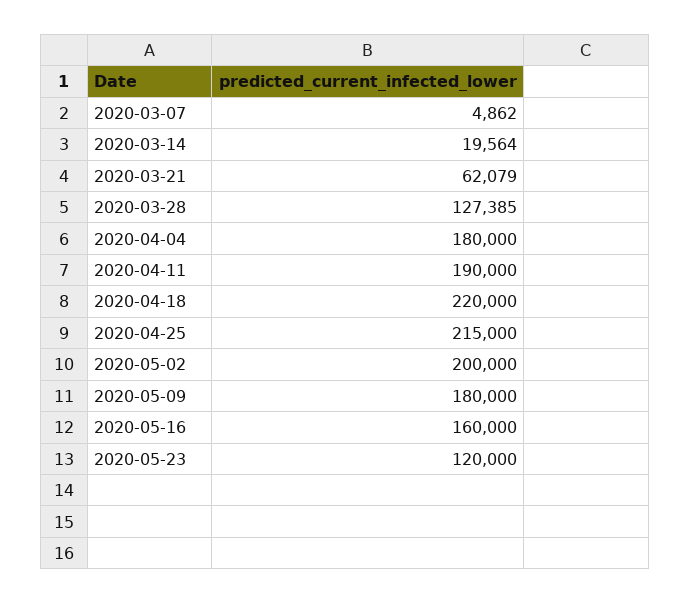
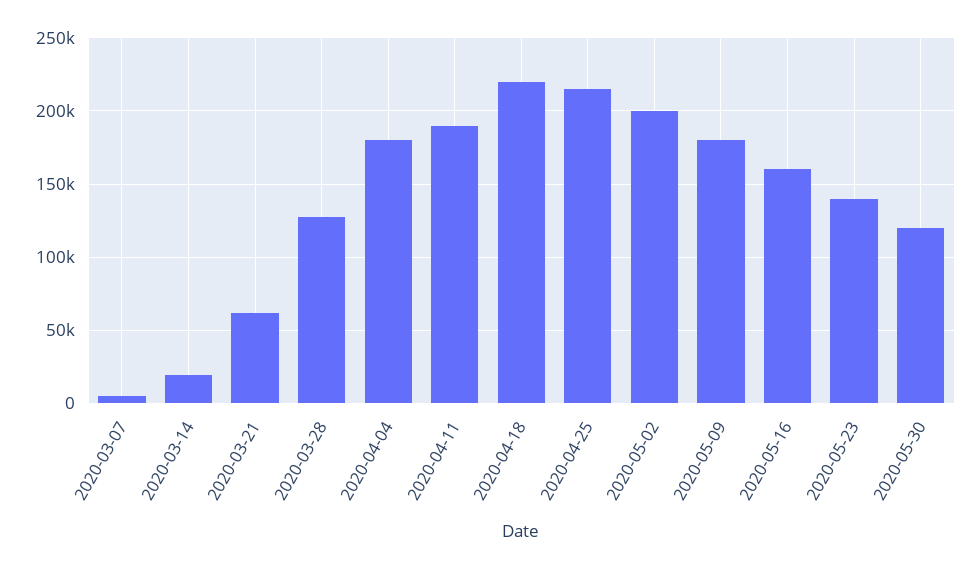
2020-05-23: 120000 -> 140000
2020-05-30: none -> 120000

